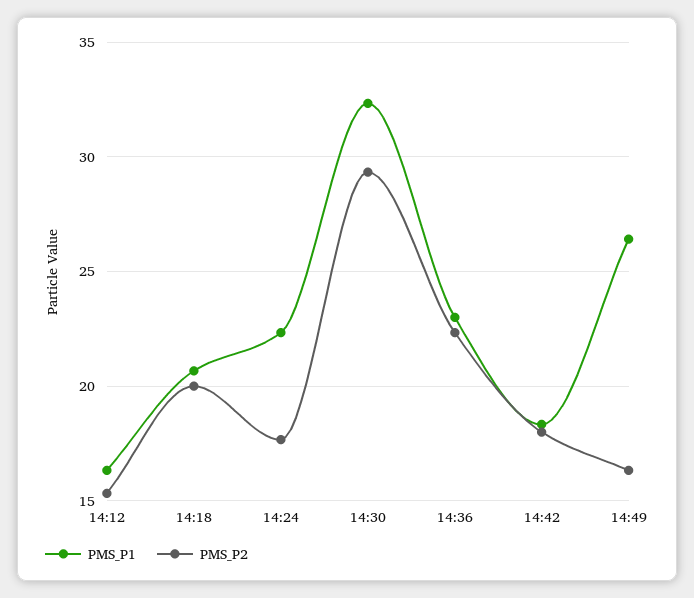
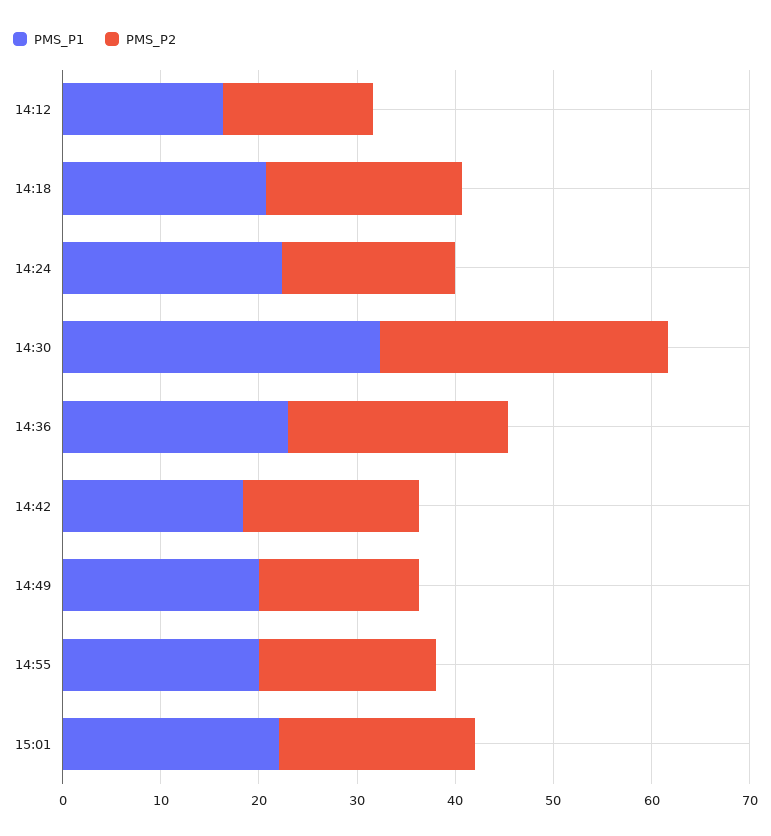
PMS_P1, 14:49: 26.5 -> 20
PMS_P1, 14:55: none -> 20
PMS_P2, 14:55: none -> 18
PMS_P1, 15:01: none -> 22
PMS_P2, 15:01: none -> 20

